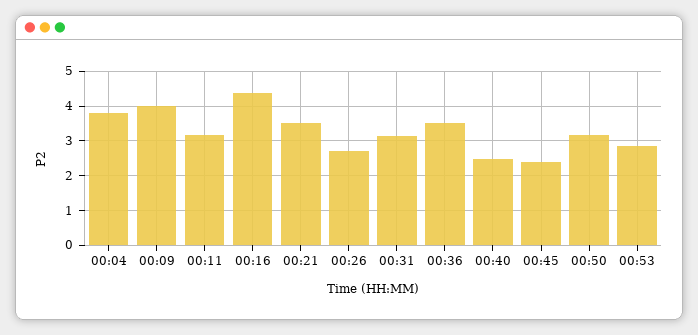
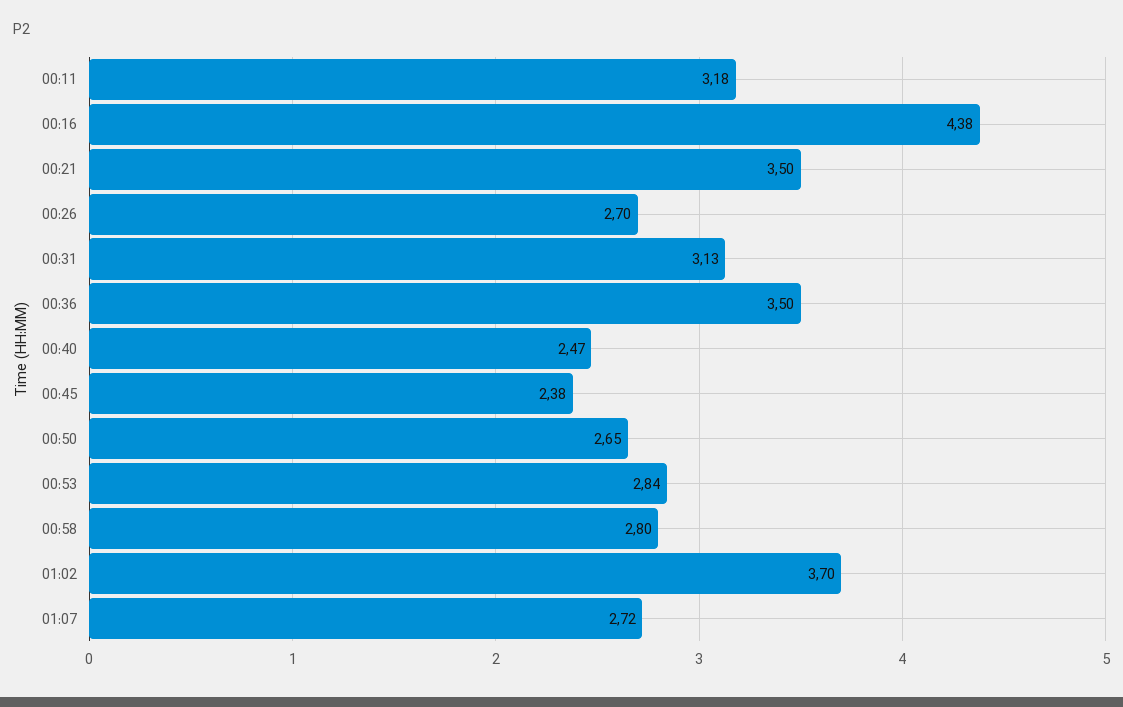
00:04: 3.8 -> none
00:09: 4 -> none
00:50: 3.2 -> 2.65
00:58: none -> 2.8
01:02: none -> 3.7
01:07: none -> 2.72

